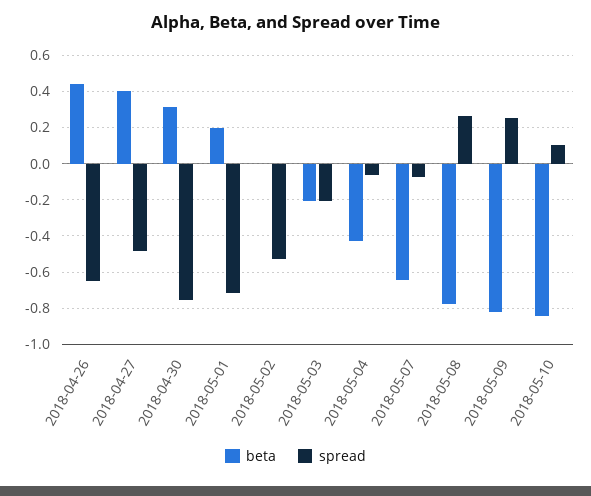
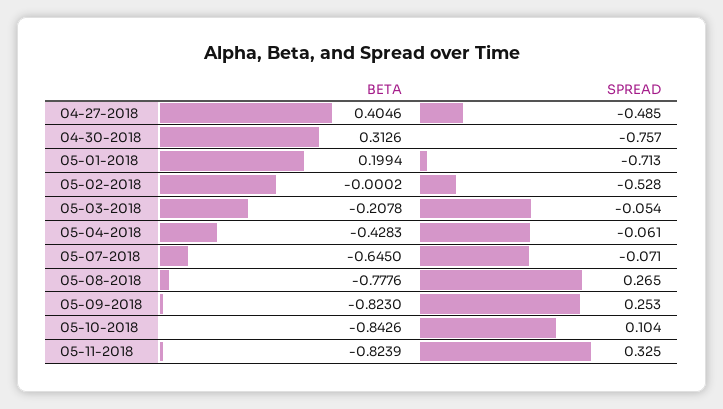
beta, 2018-04-26: 0.45 -> none
spread, 2018-04-26: -0.65 -> none
spread, 2018-05-03: -0.2 -> -0.054
beta, 05-11-2018: none -> -0.8239
spread, 05-11-2018: none -> 0.325

